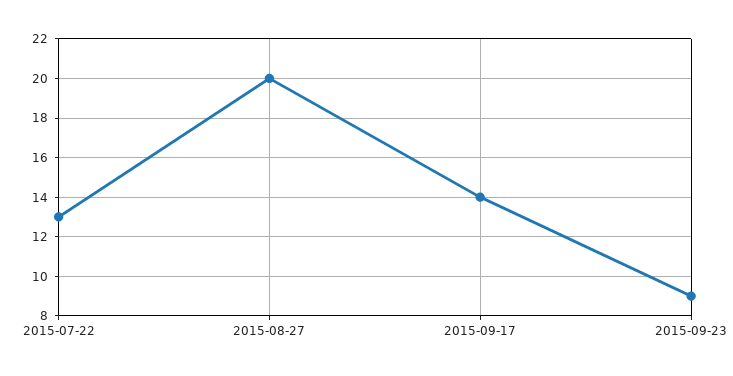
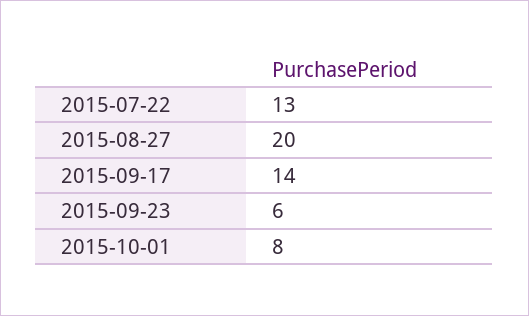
2015-09-23: 9 -> 6
2015-10-01: none -> 8

